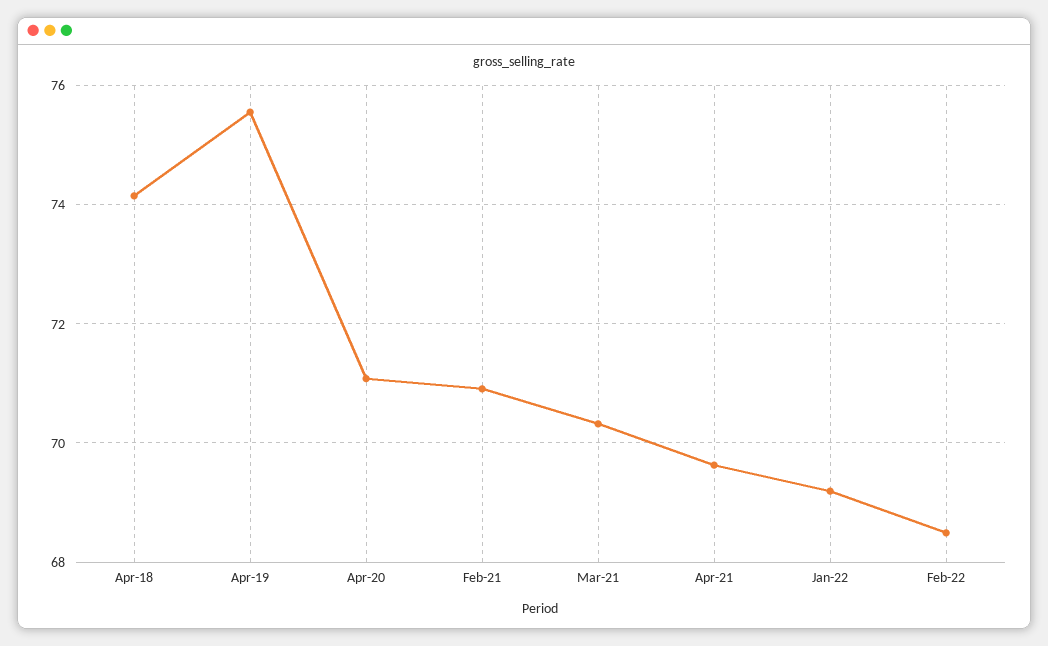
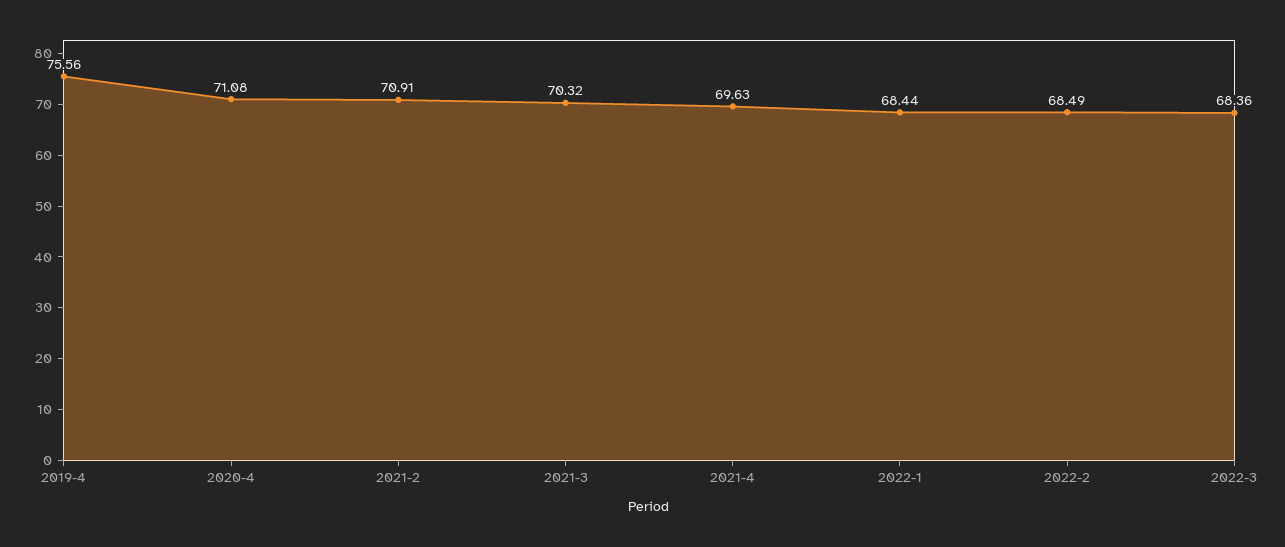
Apr-18: 74.2 -> none
Jan-22: 69.2 -> 68.44
2022-3: none -> 68.36

